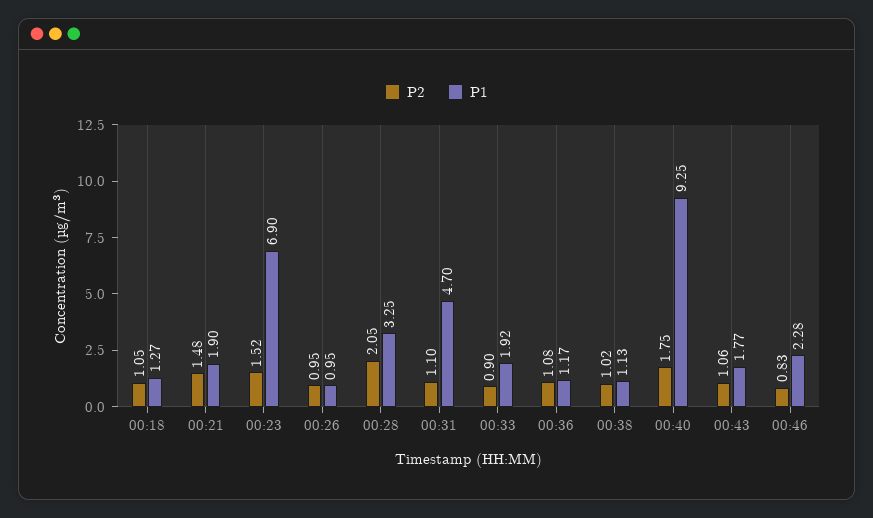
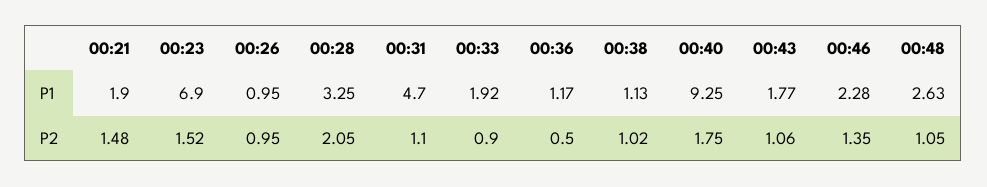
P2, 00:18: 1.05 -> none
P1, 00:18: 1.27 -> none
P2, 00:36: 1.08 -> 0.5
P2, 00:46: 0.83 -> 1.35
P1, 00:48: none -> 2.63
P2, 00:48: none -> 1.05

